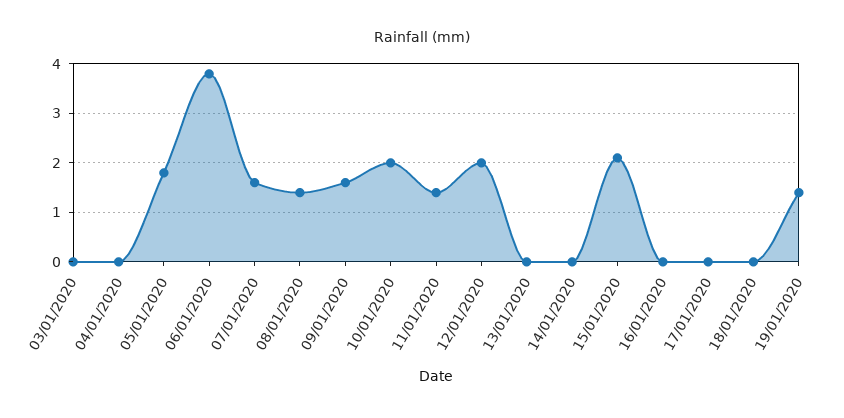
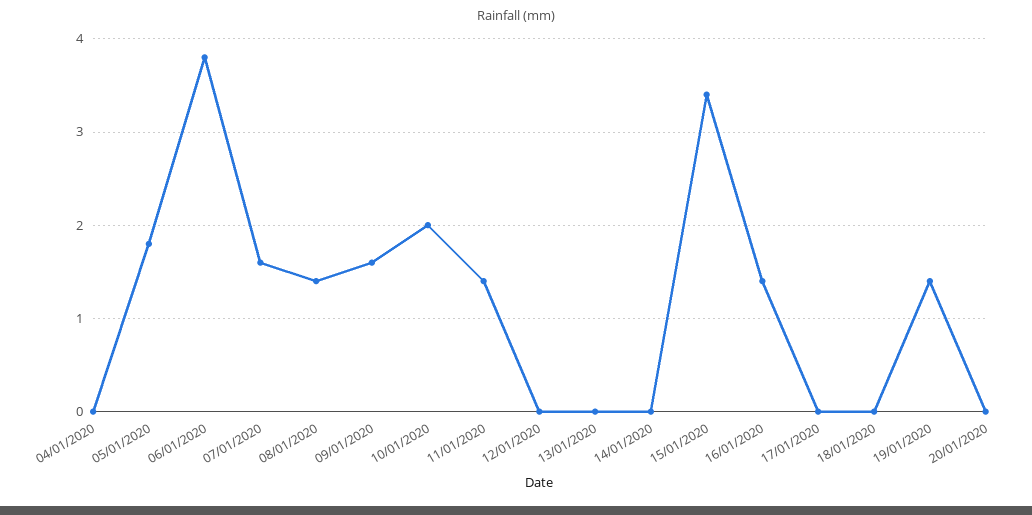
03/01/2020: 0 -> none
12/01/2020: 2 -> 0
15/01/2020: 2 -> 3.4
16/01/2020: 0 -> 1.4
20/01/2020: none -> 0

